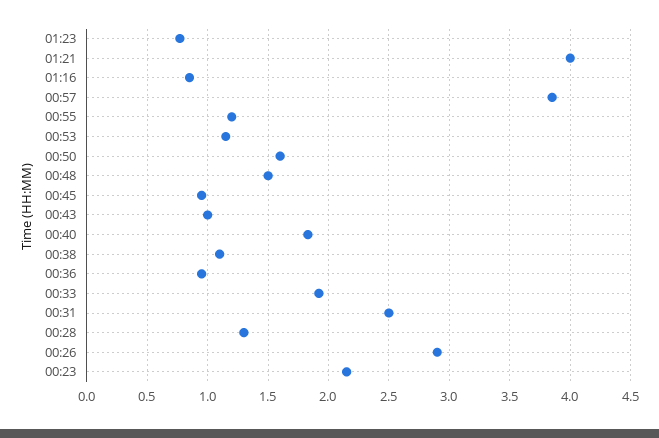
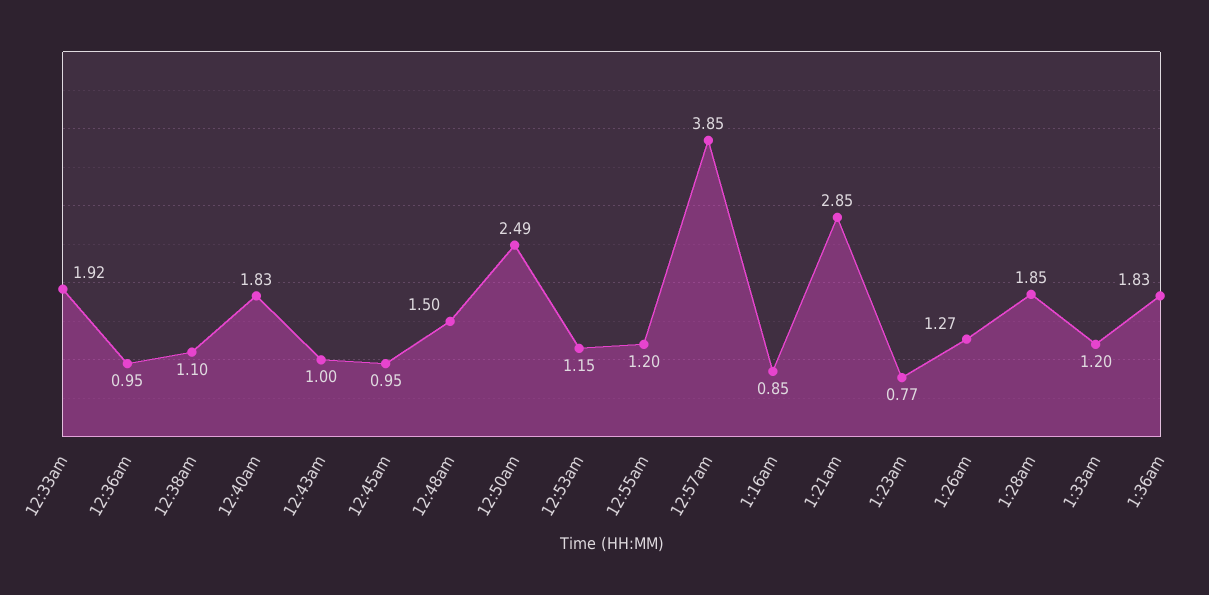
01:21: 4 -> 2.85
00:50: 1.6 -> 2.49
00:31: 2.5 -> none
00:28: 1.3 -> none
00:26: 2.9 -> none
00:23: 2.15 -> none
1:26am: none -> 1.27
1:28am: none -> 1.85
1:33am: none -> 1.2
1:36am: none -> 1.83

